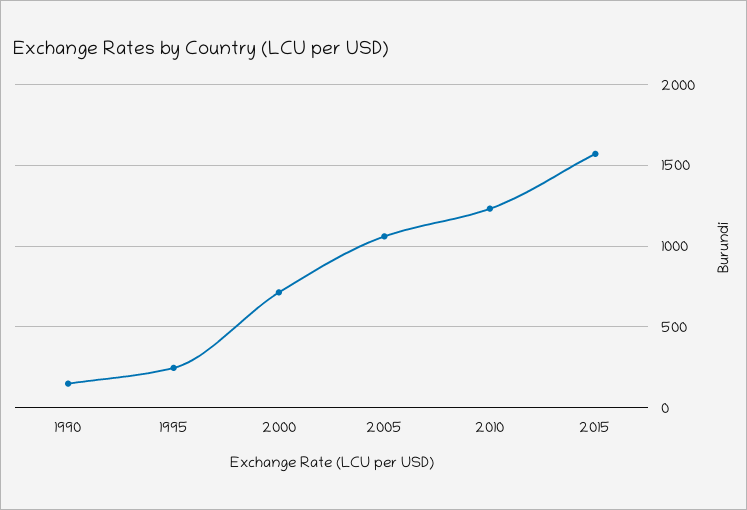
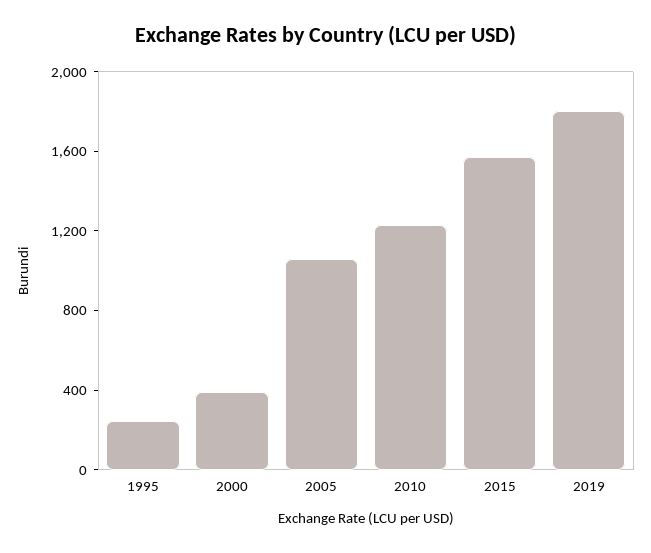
1990: 150 -> none
2000: 700 -> 400
2019: none -> 1800

